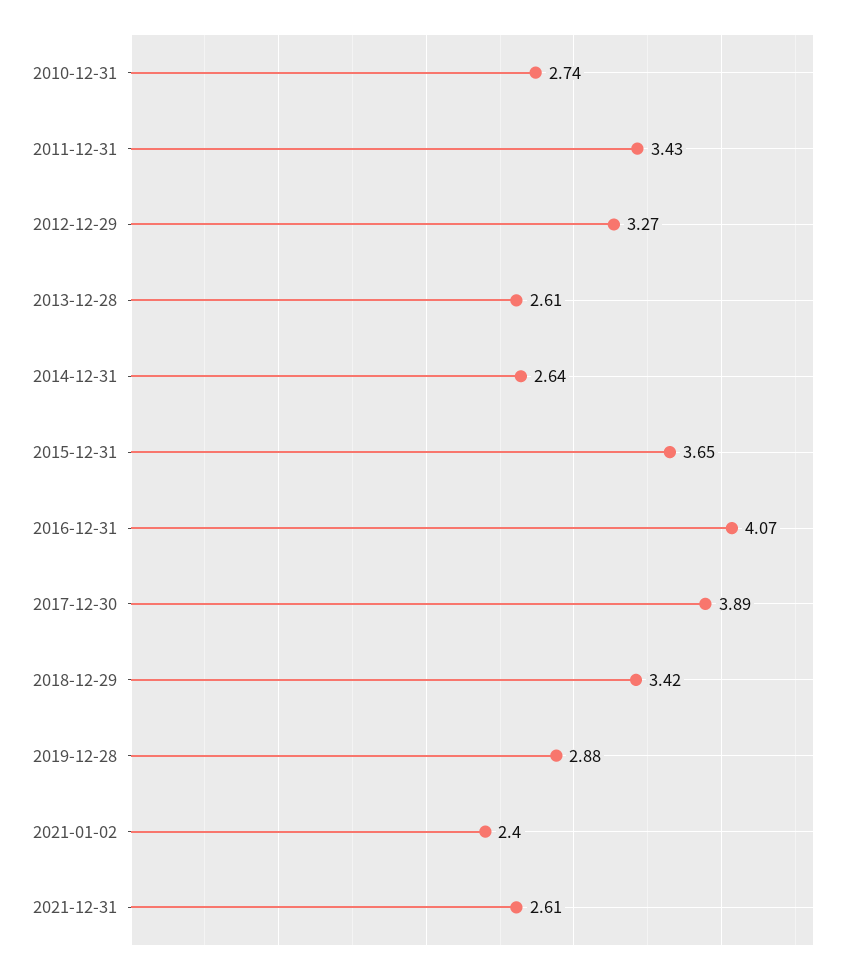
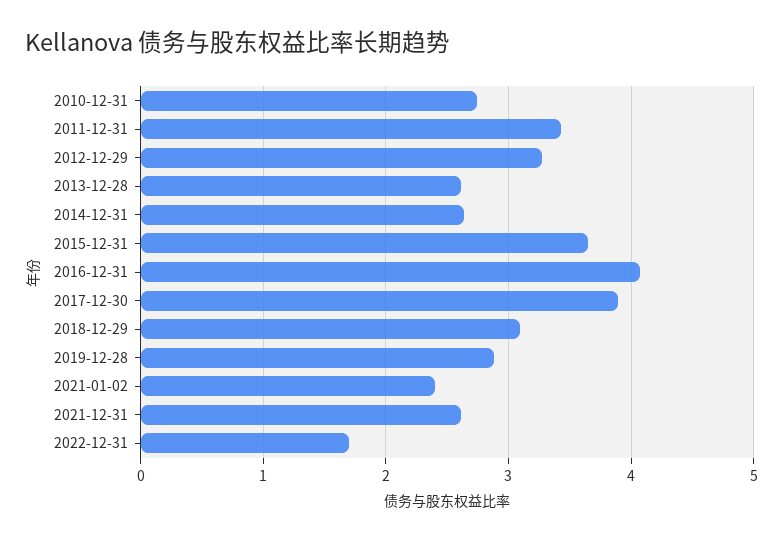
2018-12-29: 3.42 -> 3.1
2022-12-31: none -> 1.7

